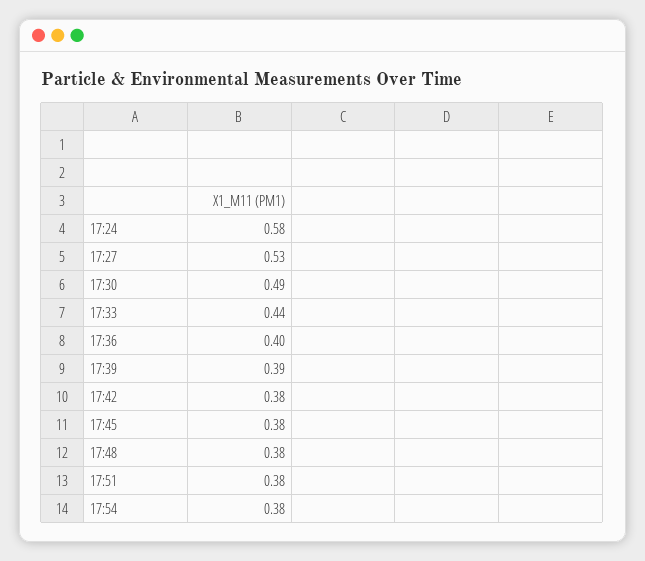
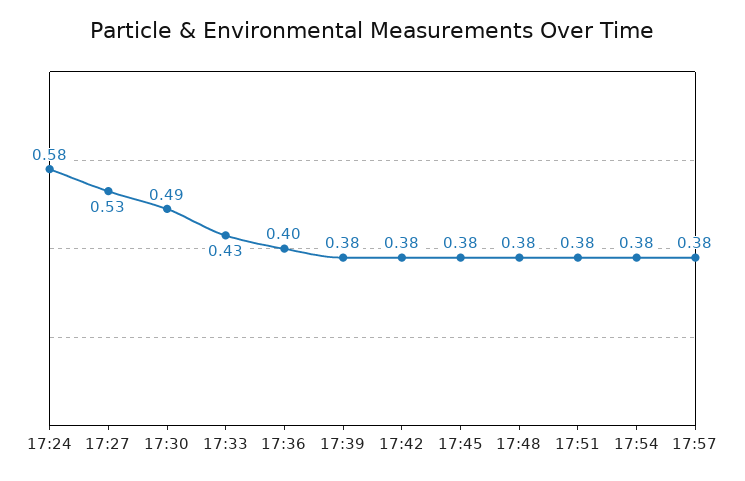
17:33: 0.44 -> 0.43
17:39: 0.39 -> 0.38
17:57: none -> 0.38

